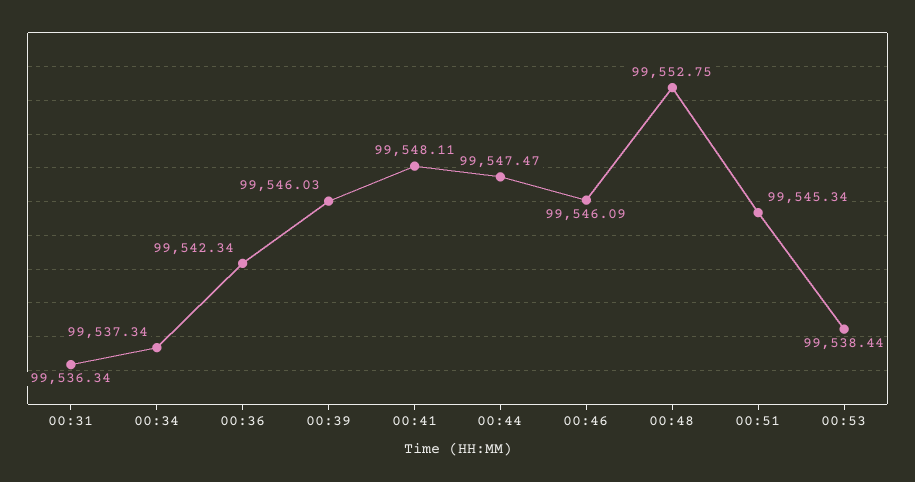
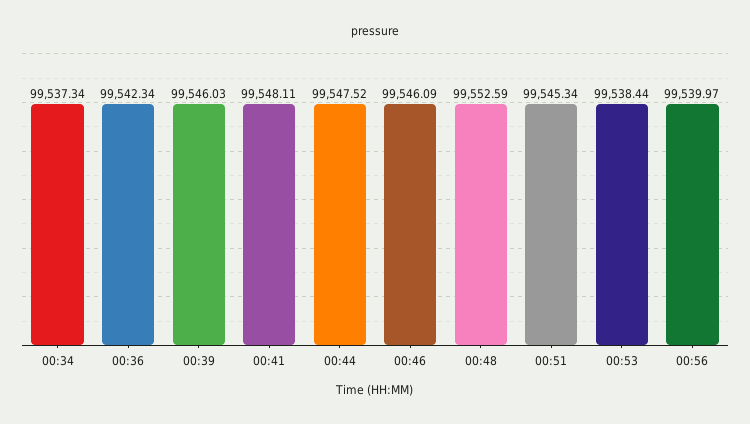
00:31: 99536.34 -> none
00:44: 99547.47 -> 99547.52
00:48: 99552.75 -> 99552.59
00:56: none -> 99539.97

